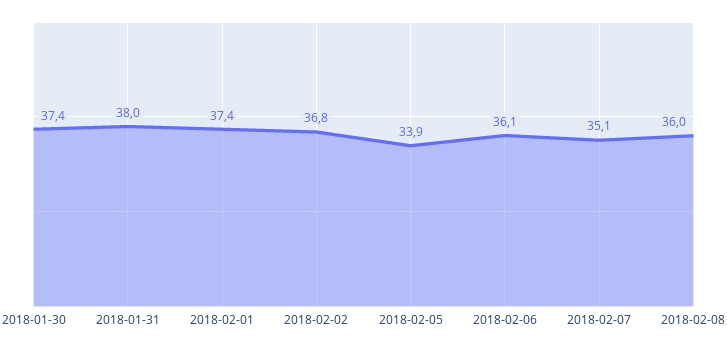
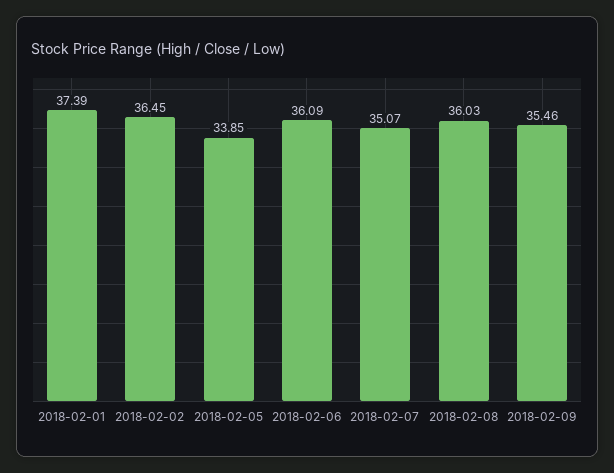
2018-01-30: 37.4 -> none
2018-01-31: 38 -> none
2018-02-02: 36.8 -> 36.45
2018-02-09: none -> 35.46

